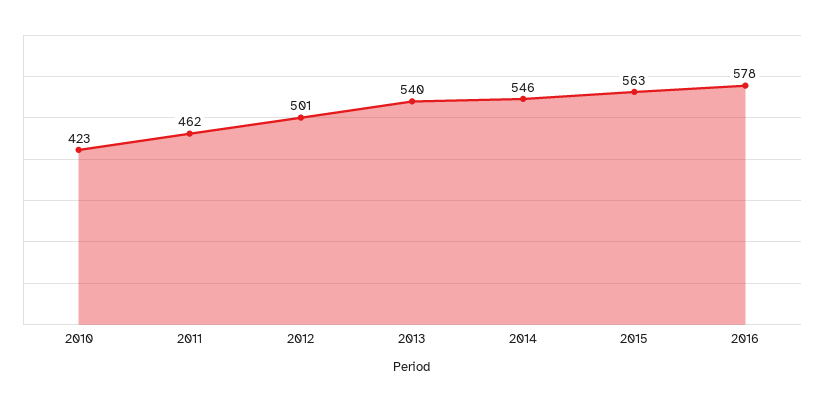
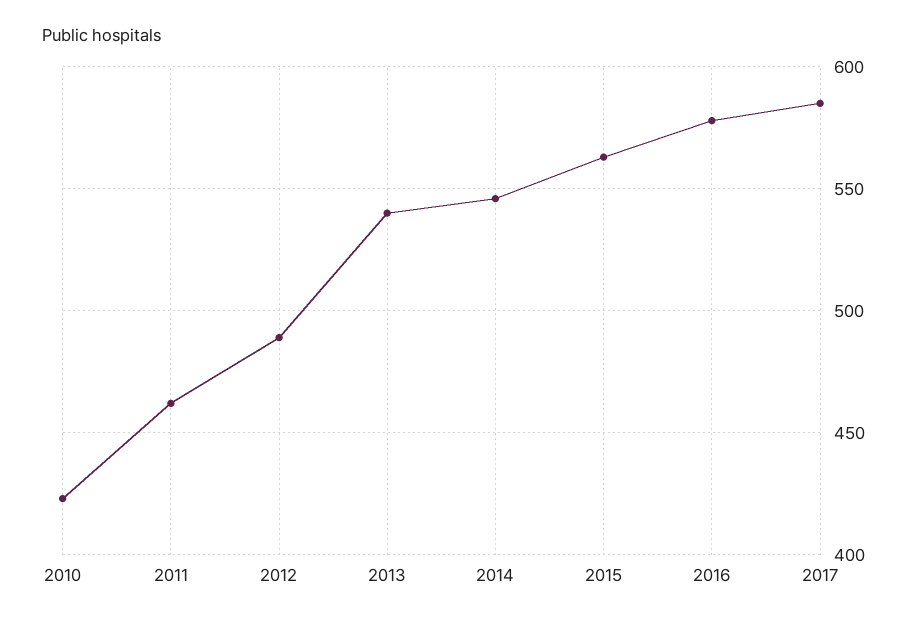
2012: 501 -> 490
2017: none -> 585

